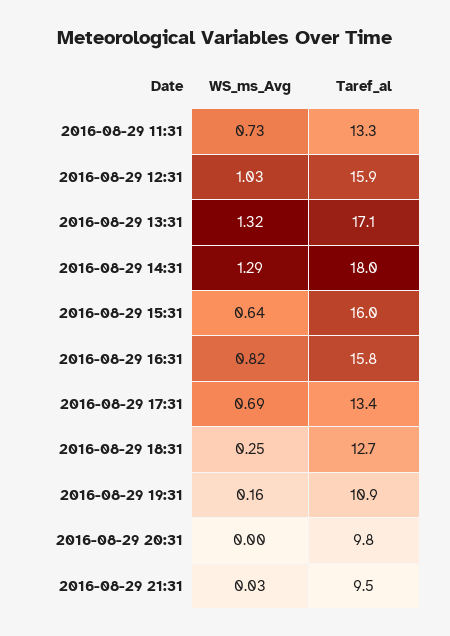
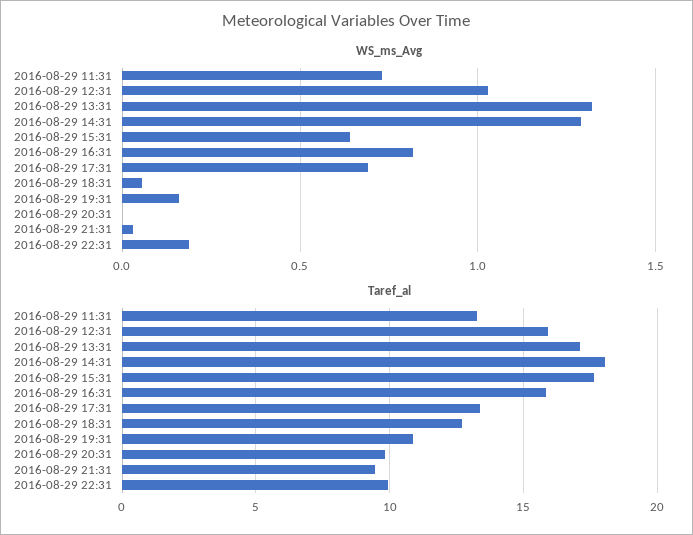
Taref_al, 2016-08-29 15:31: 16 -> 17.5
WS_ms_Avg, 2016-08-29 18:31: 0.25 -> 0.05
WS_ms_Avg, 2016-08-29 22:31: none -> 0.2
Taref_al, 2016-08-29 22:31: none -> 10

